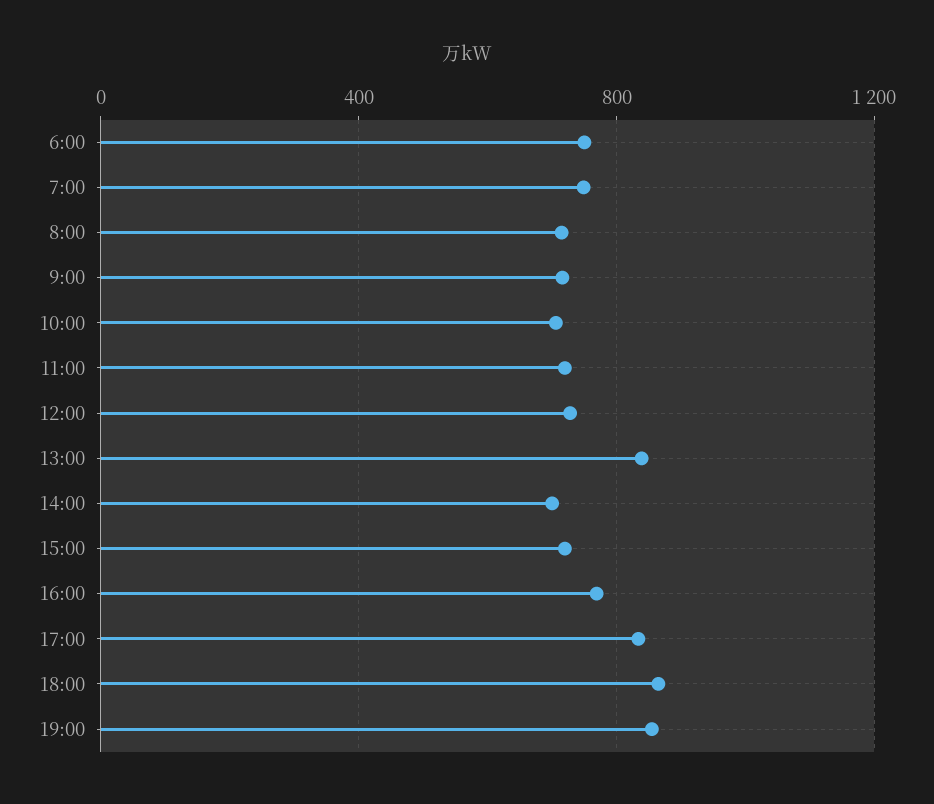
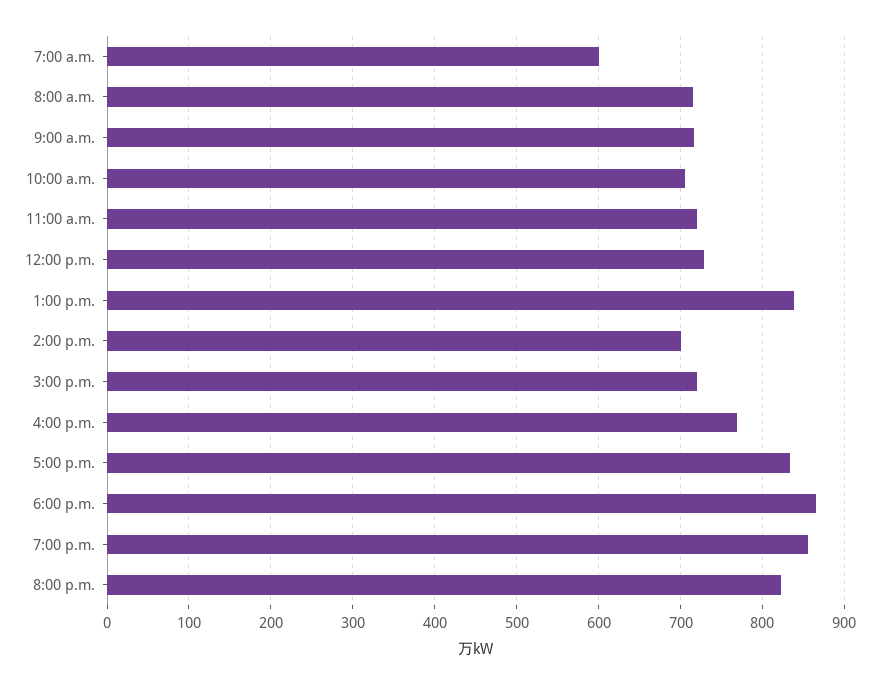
6:00: 750 -> none
7:00: 750 -> 600
8:00 p.m.: none -> 820

